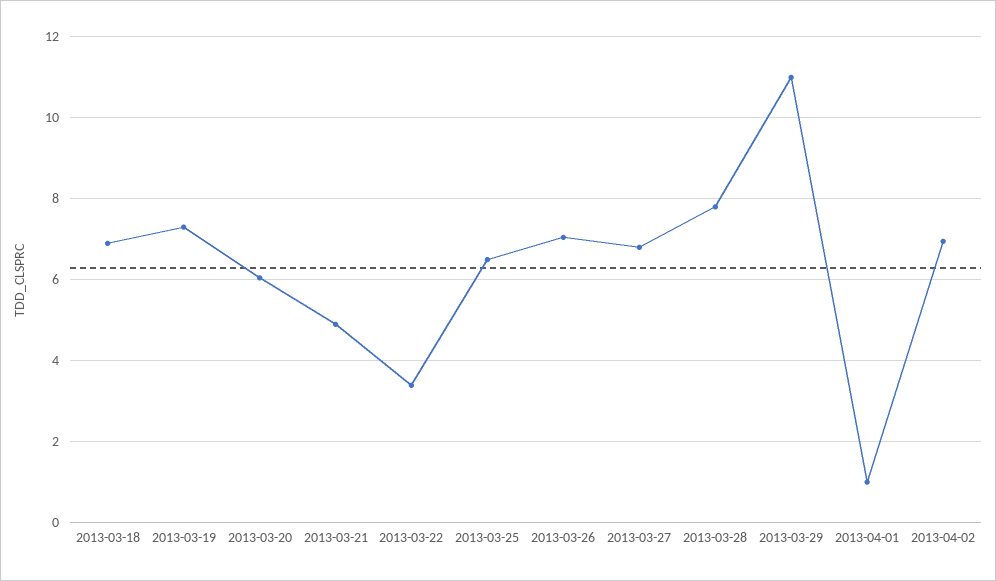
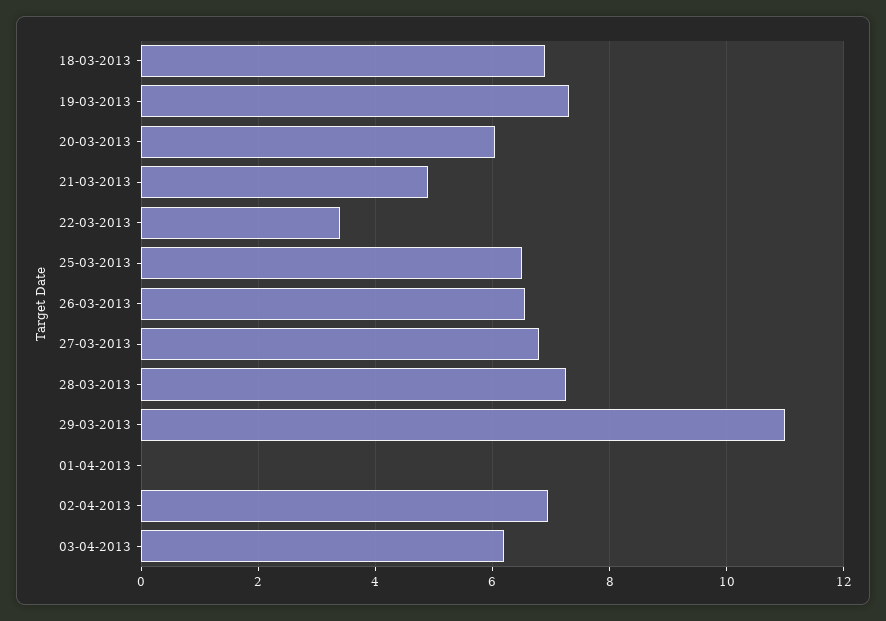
2013-03-26: 7 -> 6.6
2013-03-28: 7.8 -> 7.2
2013-04-01: 1 -> 0
03-04-2013: none -> 6.2

